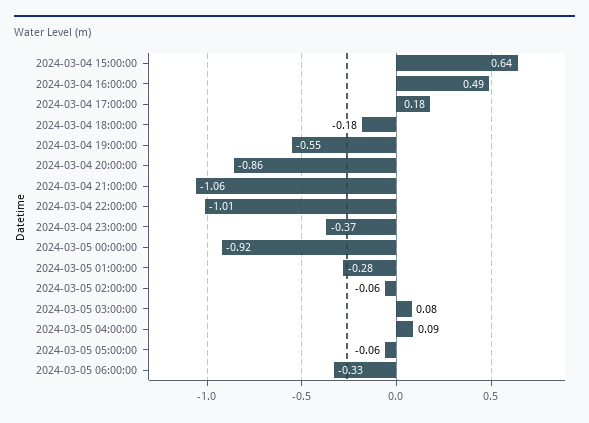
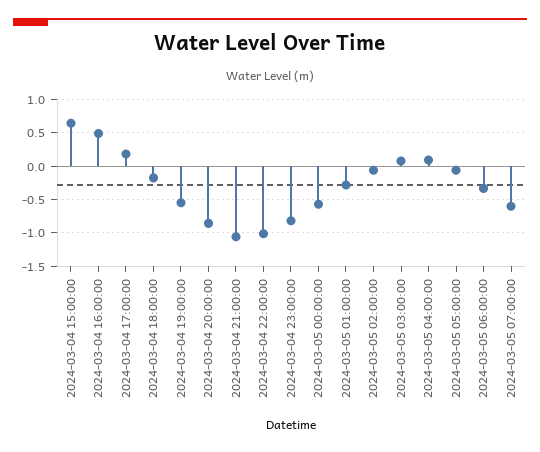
2024-03-04 23:00:00: -0.37 -> -0.8
2024-03-05 00:00:00: -0.92 -> -0.6
2024-03-05 07:00:00: none -> -0.6

